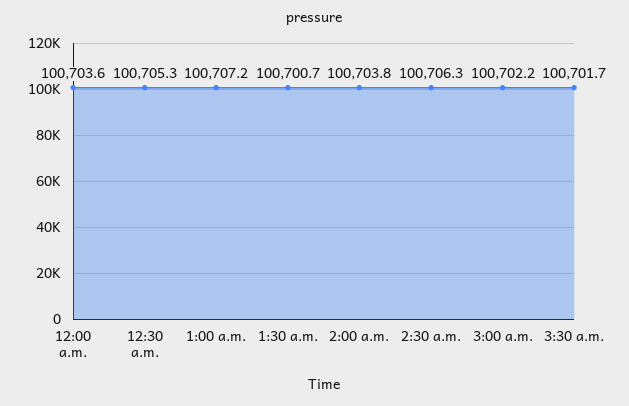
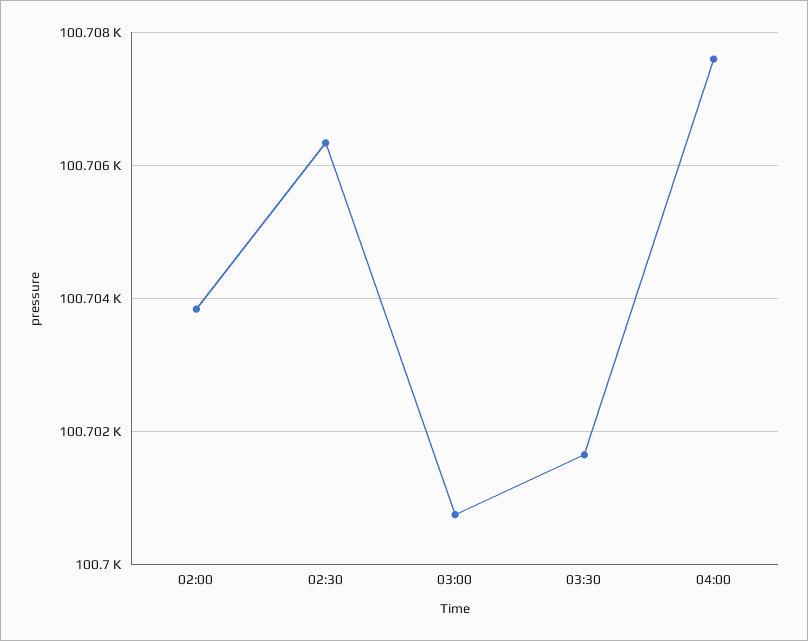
12:00 a.m.: 100703.6 -> none
12:30 a.m.: 100705.3 -> none
1:00 a.m.: 100707.2 -> none
1:30 a.m.: 100700.7 -> none
3:00 a.m.: 100702.2 -> 100700.8
04:00: none -> 100707.6

